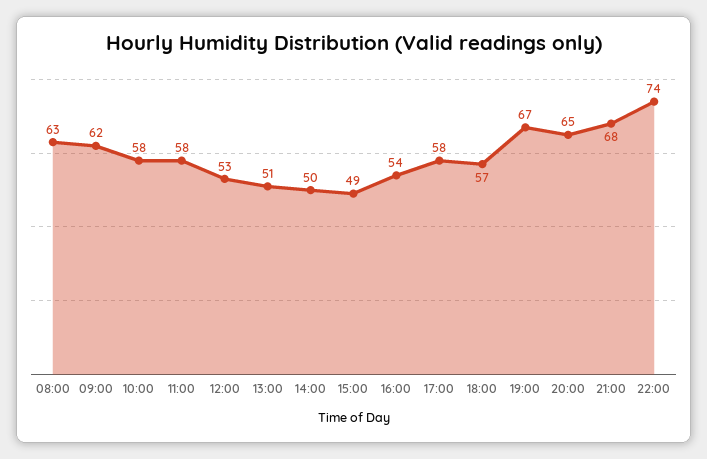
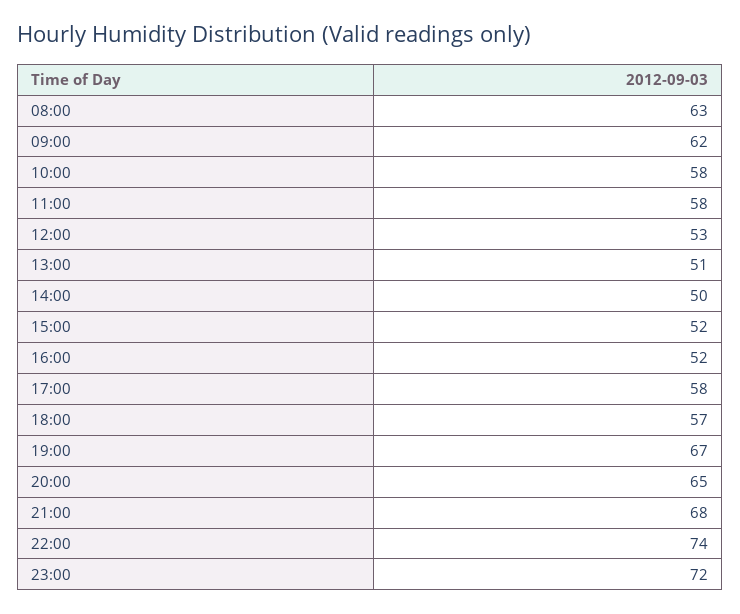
15:00: 49 -> 52
16:00: 54 -> 52
23:00: none -> 72

